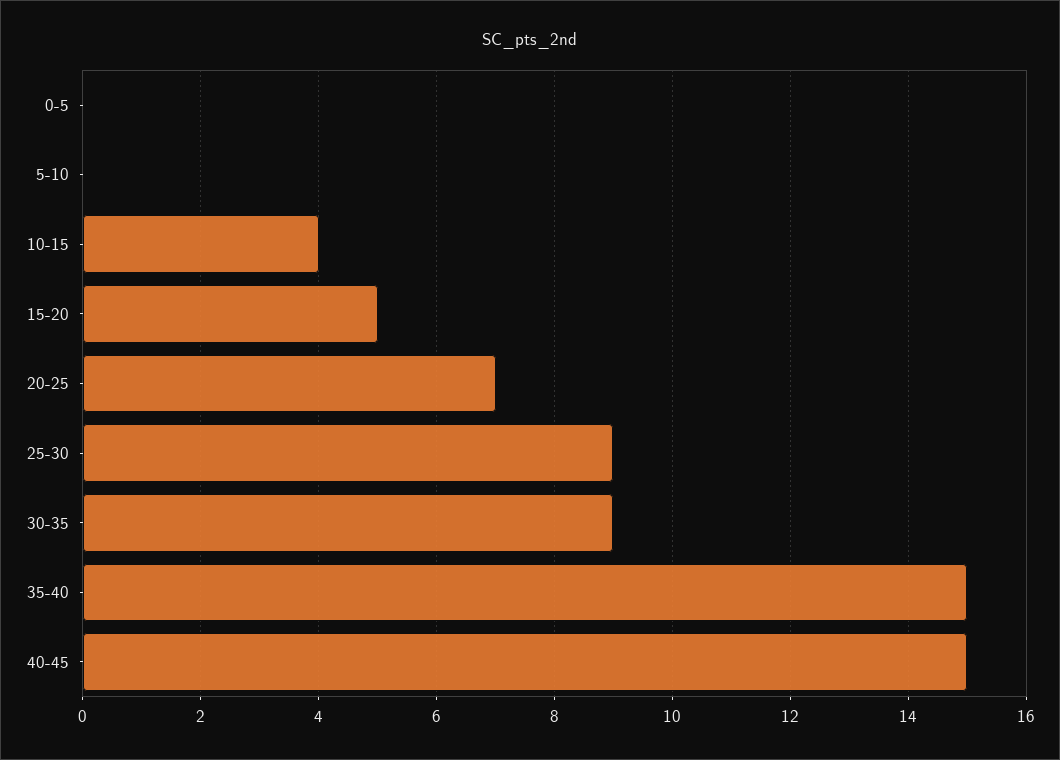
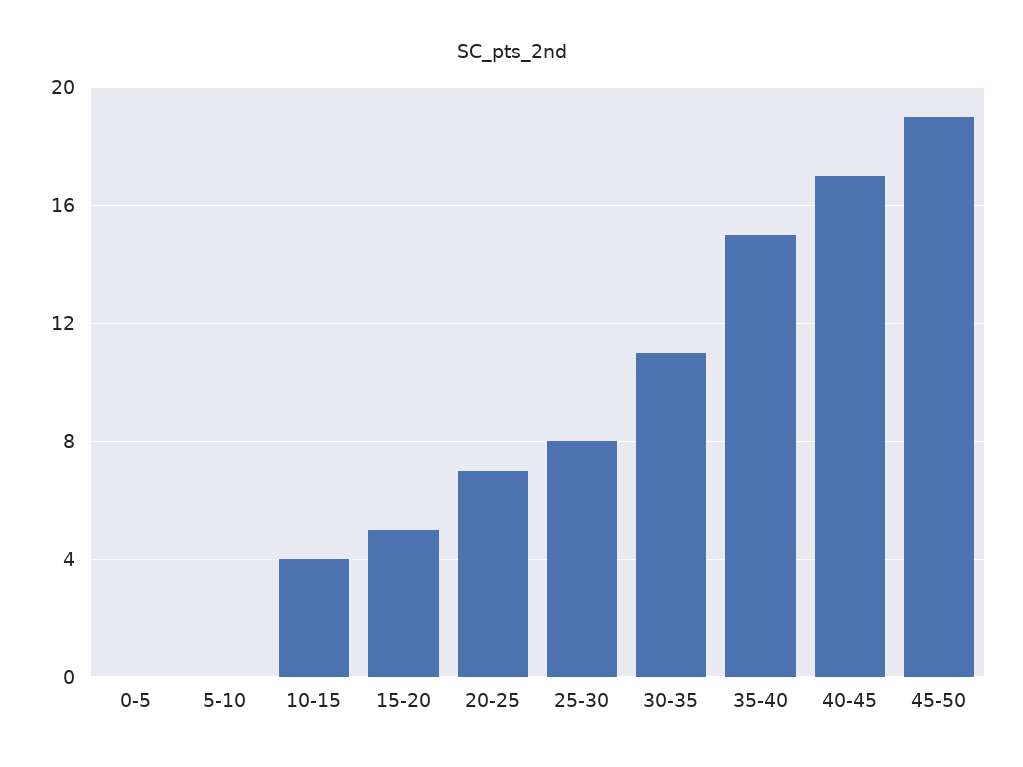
25-30: 9 -> 8
30-35: 9 -> 11
40-45: 15 -> 17
45-50: none -> 19

